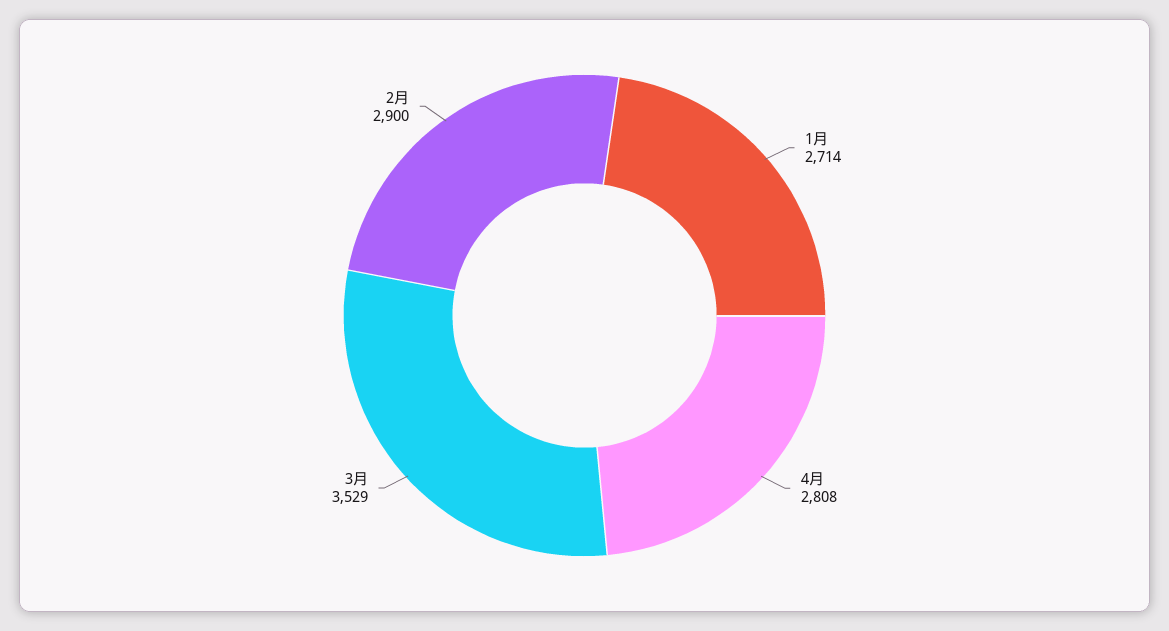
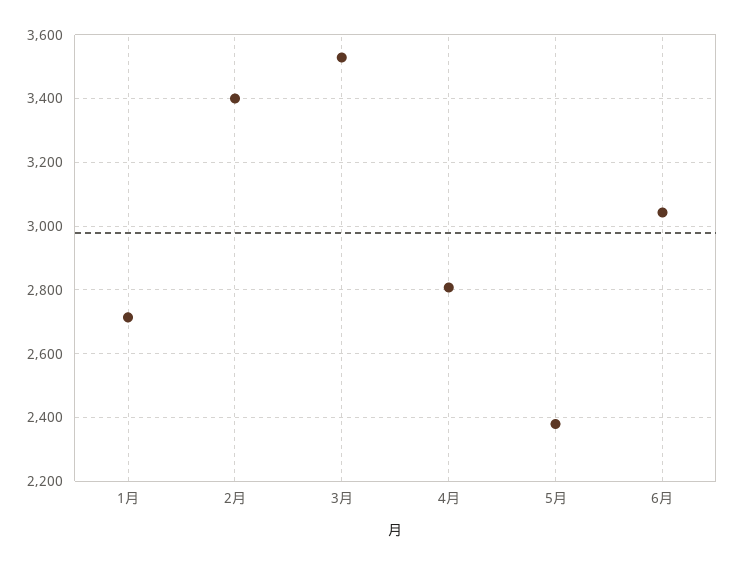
2月: 2900 -> 3400
5月: none -> 2380
6月: none -> 3040

